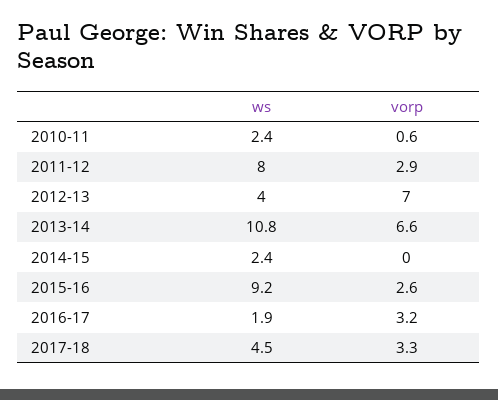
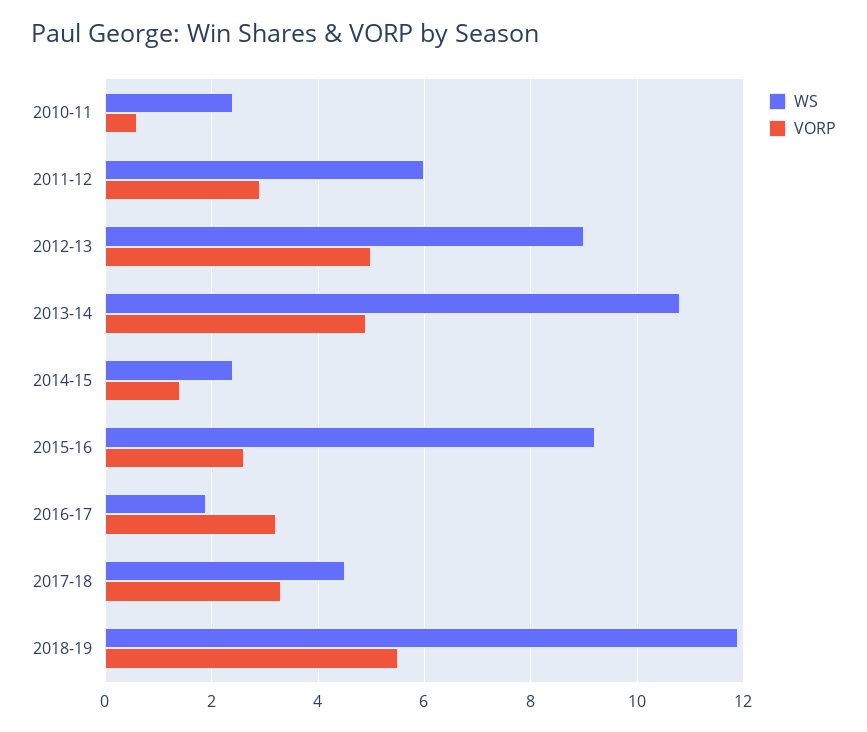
ws, 2011-12: 8 -> 6
ws, 2012-13: 4 -> 9
vorp, 2012-13: 7 -> 5
vorp, 2013-14: 6.6 -> 5
vorp, 2014-15: 0 -> 1.5
ws, 2018-19: none -> 12
vorp, 2018-19: none -> 5.5

